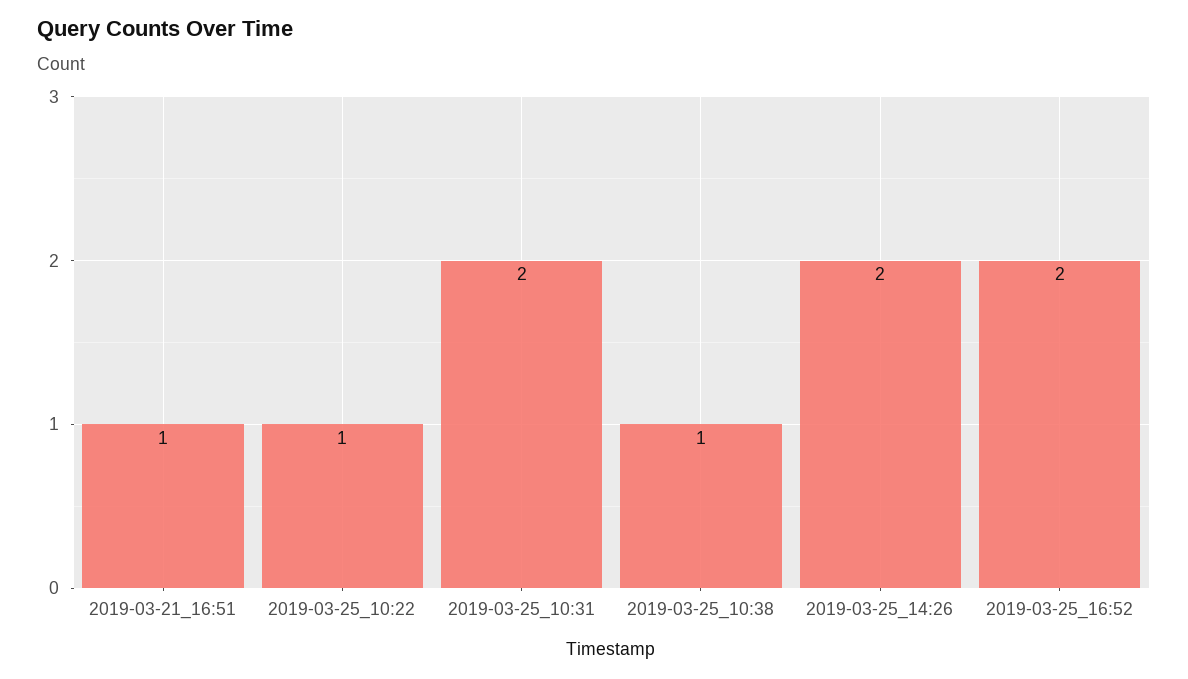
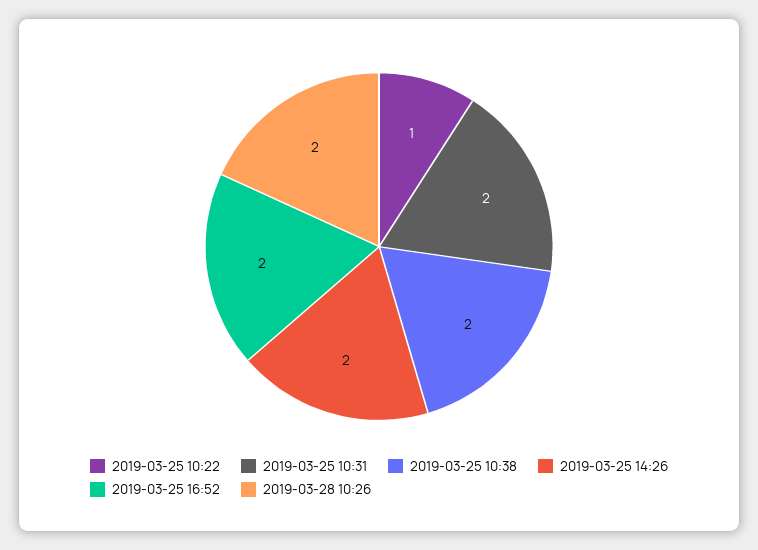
2019-03-21_16:51: 1 -> none
2019-03-25_10:38: 1 -> 2
2019-03-28 10:26: none -> 2

